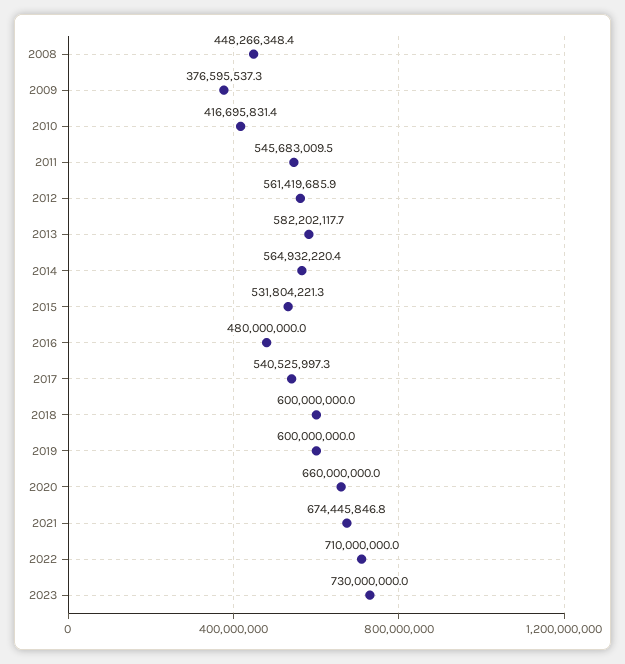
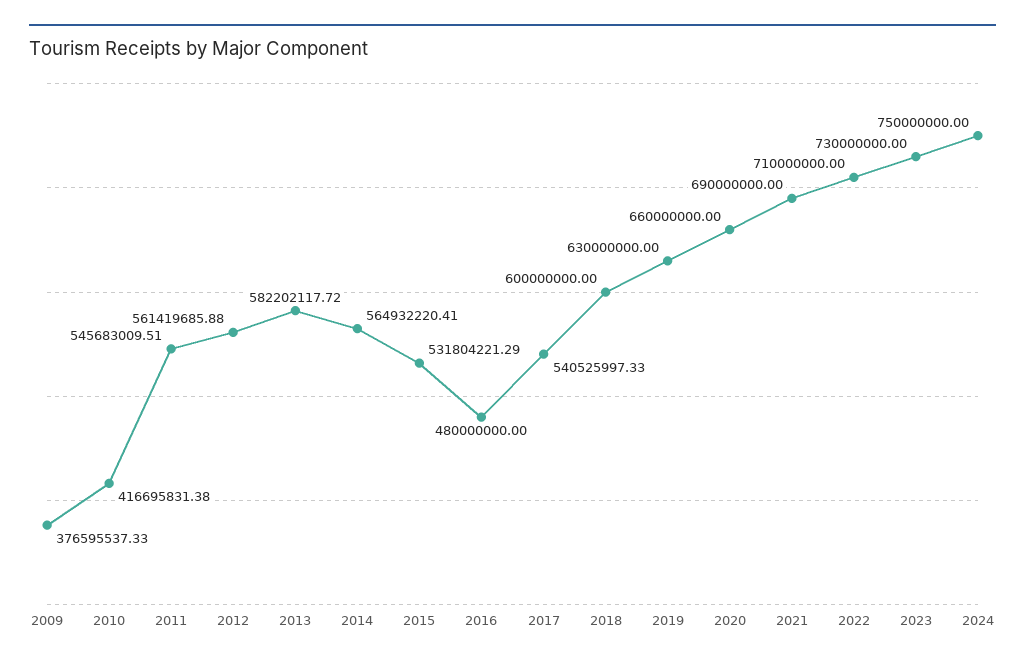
2008: 448266348.4 -> none
2019: 600000000 -> 630000000
2021: 674445846.8 -> 690000000
2024: none -> 750000000

